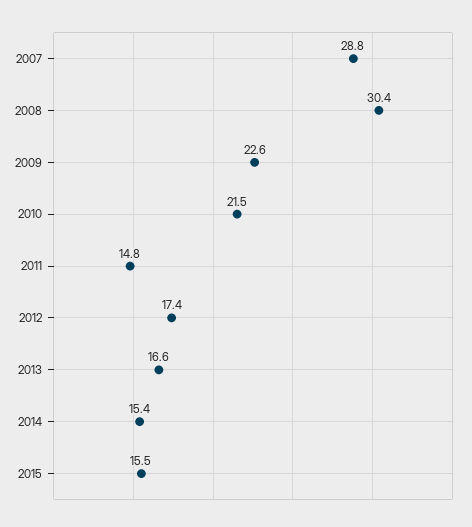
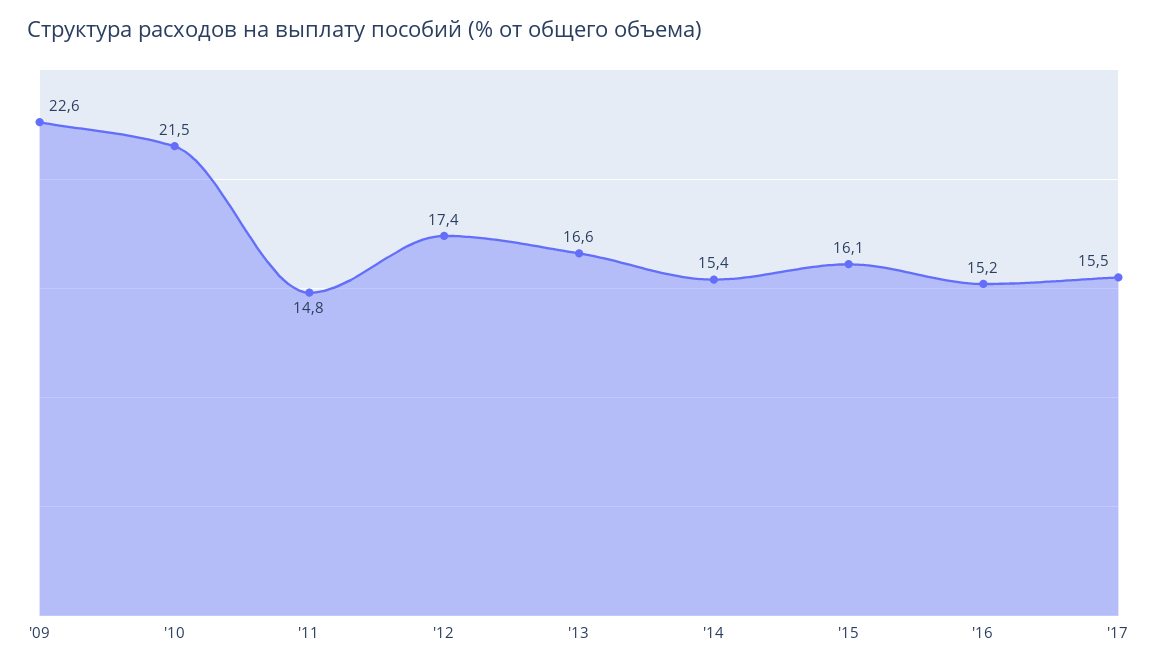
2007: 28.8 -> none
2008: 30.4 -> none
2015: 15.5 -> 16.1
'16: none -> 15.2
'17: none -> 15.5

